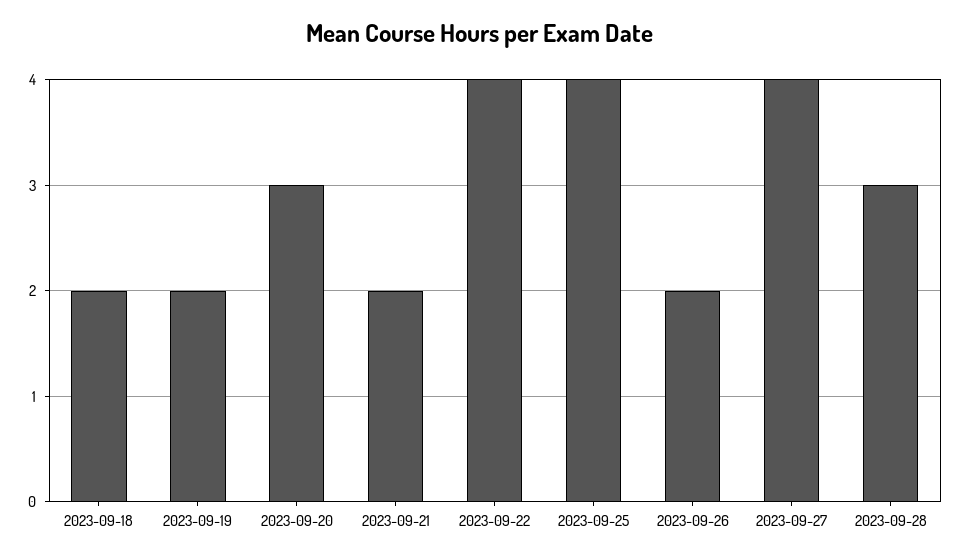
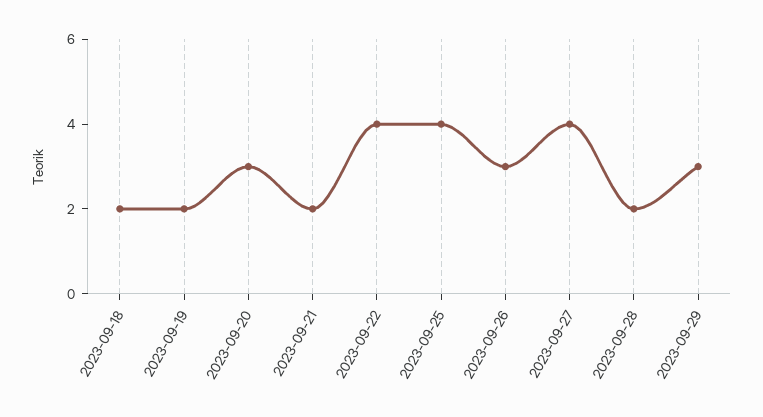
2023-09-26: 2 -> 3
2023-09-28: 3 -> 2
2023-09-29: none -> 3

